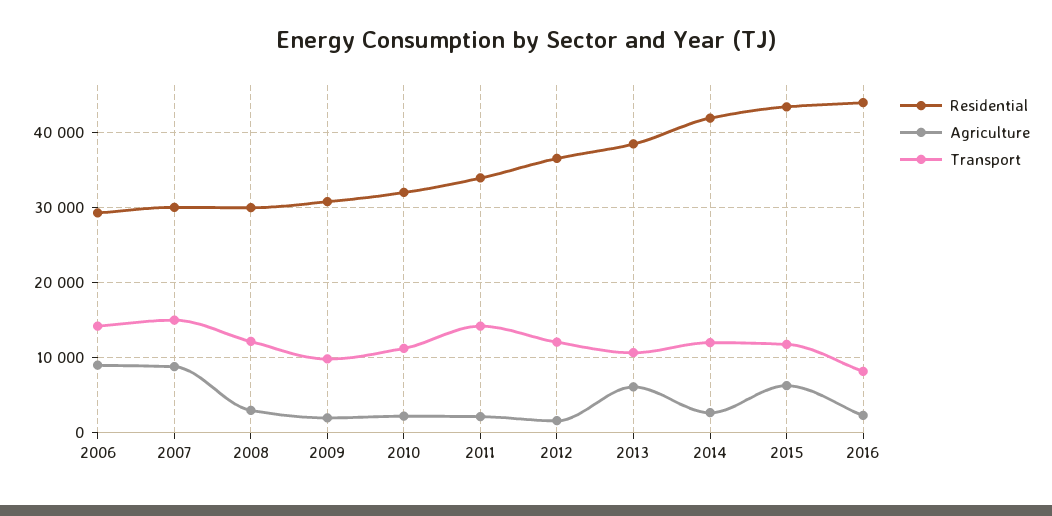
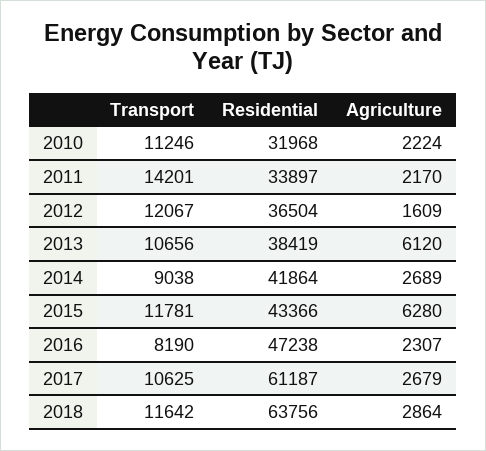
Residential, 2006: 29000 -> none
Agriculture, 2006: 9000 -> none
Transport, 2006: 14000 -> none
Residential, 2007: 30000 -> none
Agriculture, 2007: 9000 -> none
Transport, 2007: 15000 -> none
Residential, 2008: 30000 -> none
Agriculture, 2008: 3000 -> none
Transport, 2008: 12000 -> none
Residential, 2009: 31000 -> none
Agriculture, 2009: 2000 -> none
Transport, 2009: 10000 -> none
Transport, 2014: 12000 -> 9038
Residential, 2016: 44000 -> 47238
Transport, 2017: none -> 10625
Residential, 2017: none -> 61187
Agriculture, 2017: none -> 2679
Transport, 2018: none -> 11642
Residential, 2018: none -> 63756
Agriculture, 2018: none -> 2864

